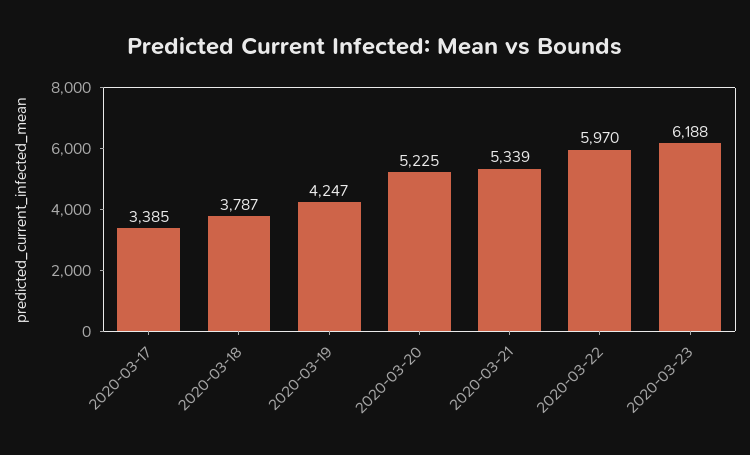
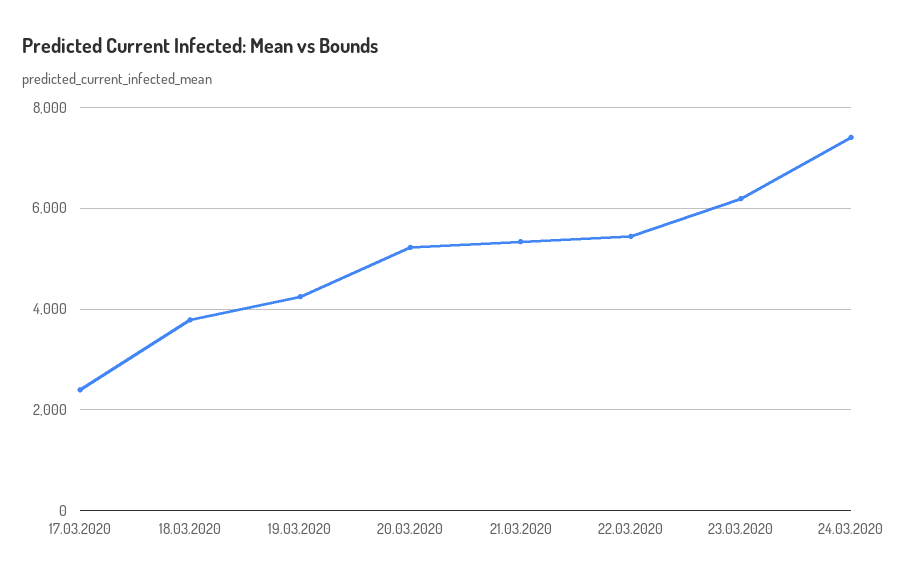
2020-03-17: 3385 -> 2400
2020-03-22: 5970 -> 5400
24.03.2020: none -> 7400

